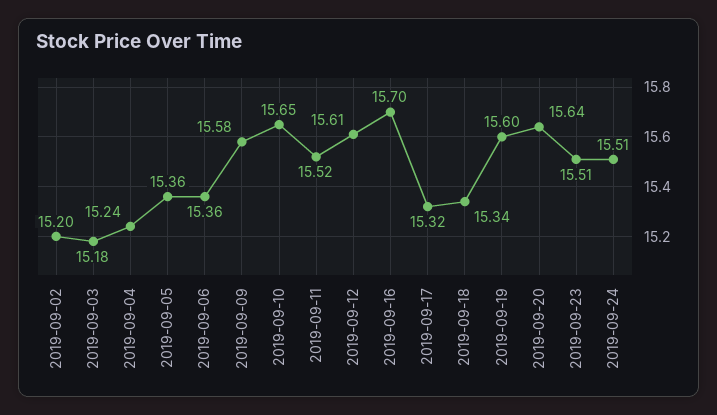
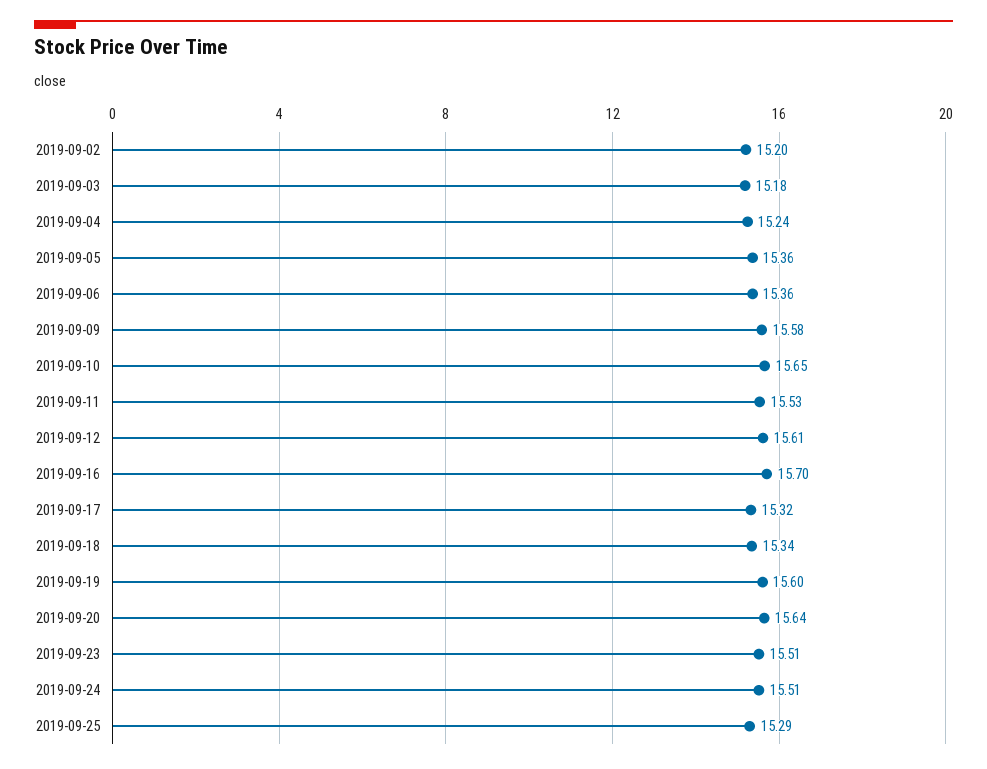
2019-09-11: 15.52 -> 15.53
2019-09-25: none -> 15.29

